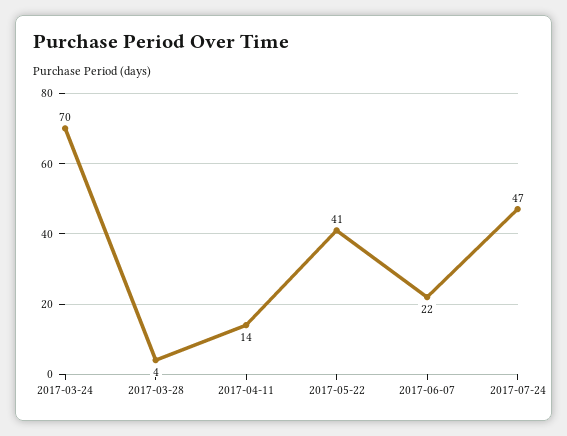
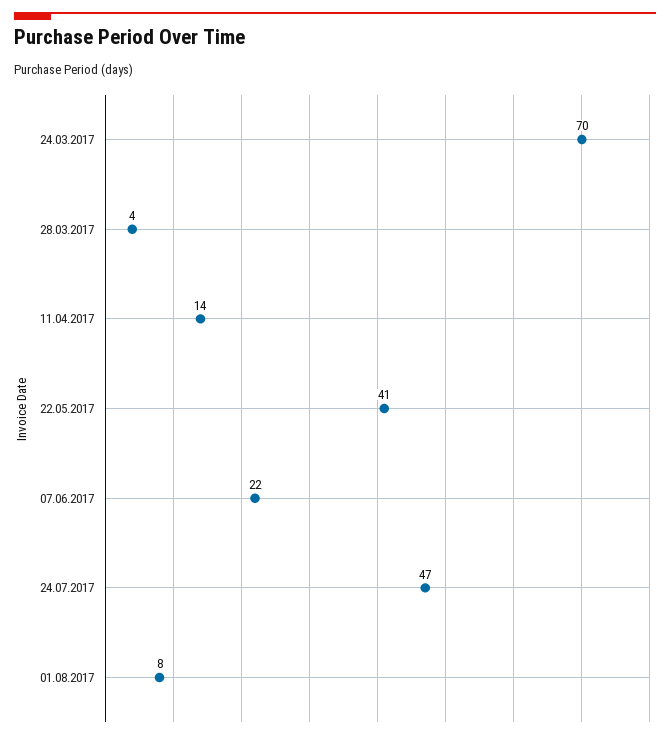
01.08.2017: none -> 8

